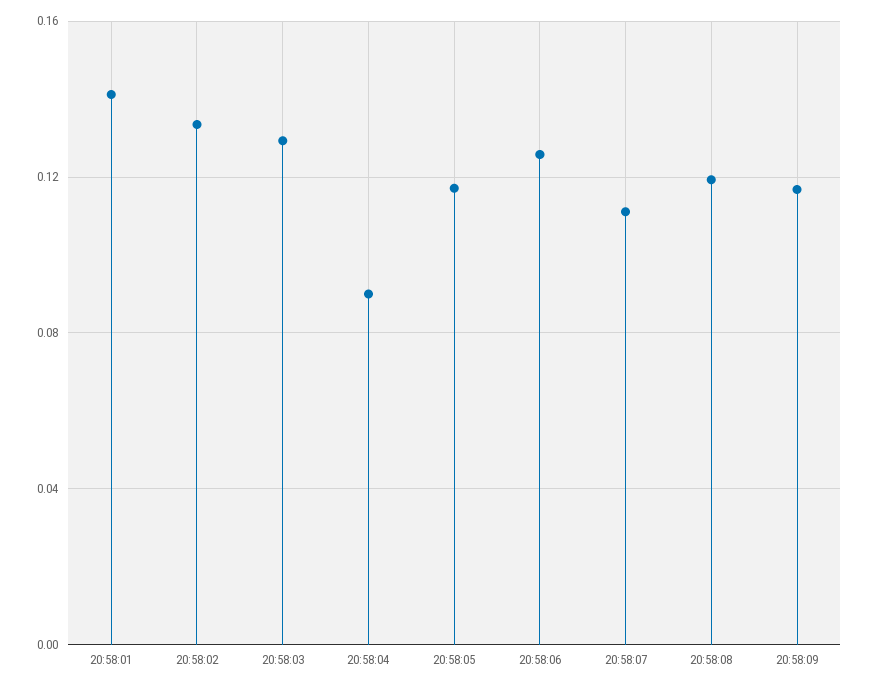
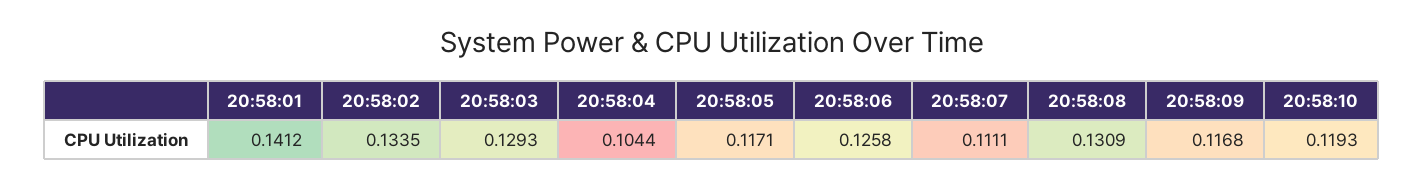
20:58:04: 0.09 -> 0.1044
20:58:08: 0.12 -> 0.1309
20:58:10: none -> 0.1193

